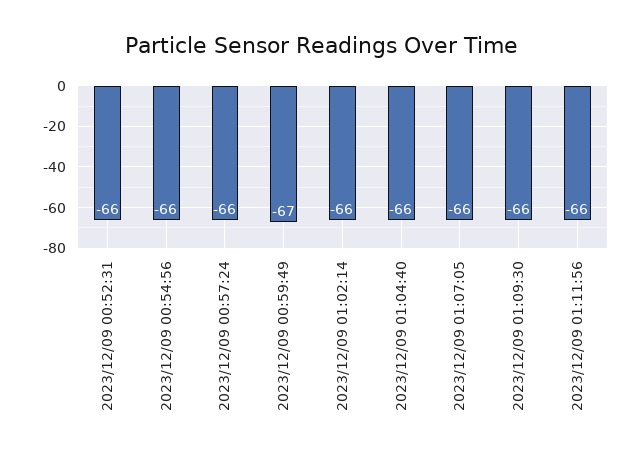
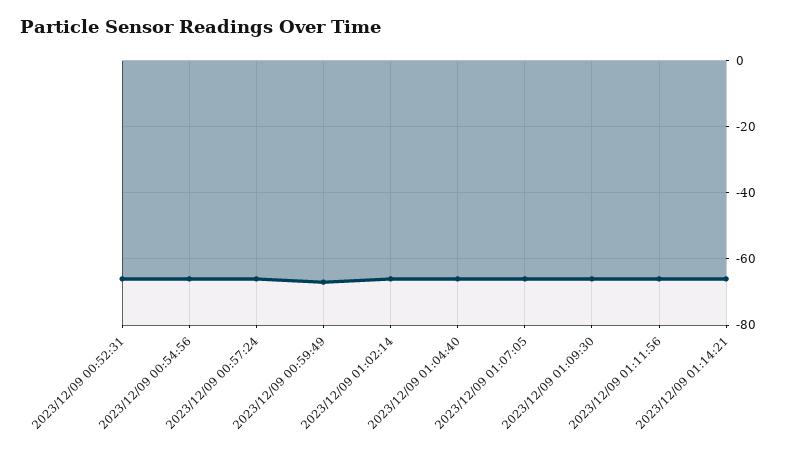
2023/12/09 01:14:21: none -> -65

